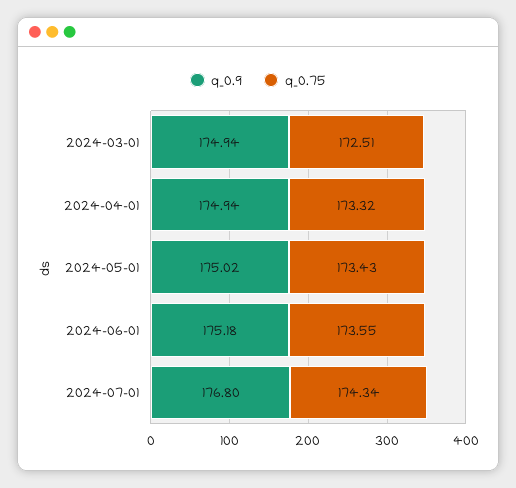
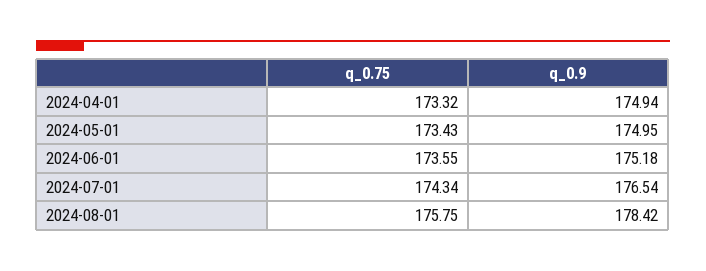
q_0.9, 2024-03-01: 174.94 -> none
q_0.75, 2024-03-01: 172.51 -> none
q_0.9, 2024-05-01: 175.02 -> 174.95
q_0.9, 2024-07-01: 176.8 -> 176.54
q_0.75, 2024-08-01: none -> 175.75
q_0.9, 2024-08-01: none -> 178.42

